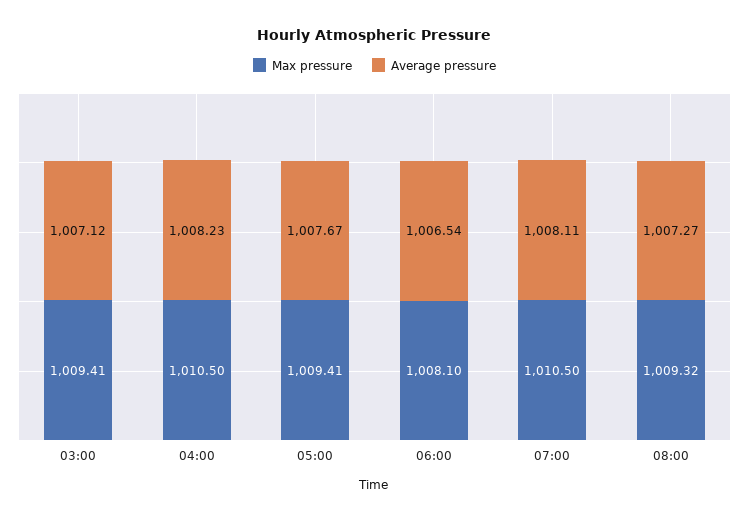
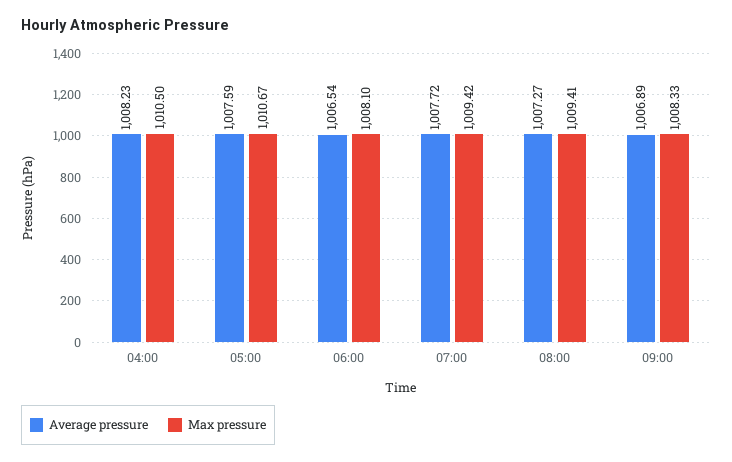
Max pressure, 03:00: 1009.41 -> none
Average pressure, 03:00: 1007.12 -> none
Max pressure, 05:00: 1009.41 -> 1010.67
Average pressure, 05:00: 1007.67 -> 1007.59
Max pressure, 07:00: 1010.5 -> 1009.42
Average pressure, 07:00: 1008.11 -> 1007.72
Max pressure, 08:00: 1009.32 -> 1009.41
Average pressure, 09:00: none -> 1006.89
Max pressure, 09:00: none -> 1008.33

